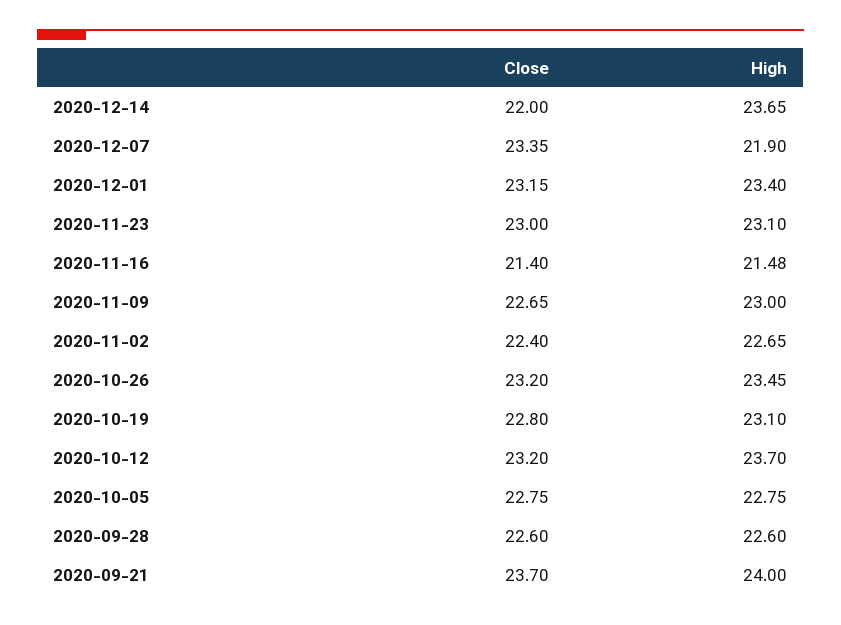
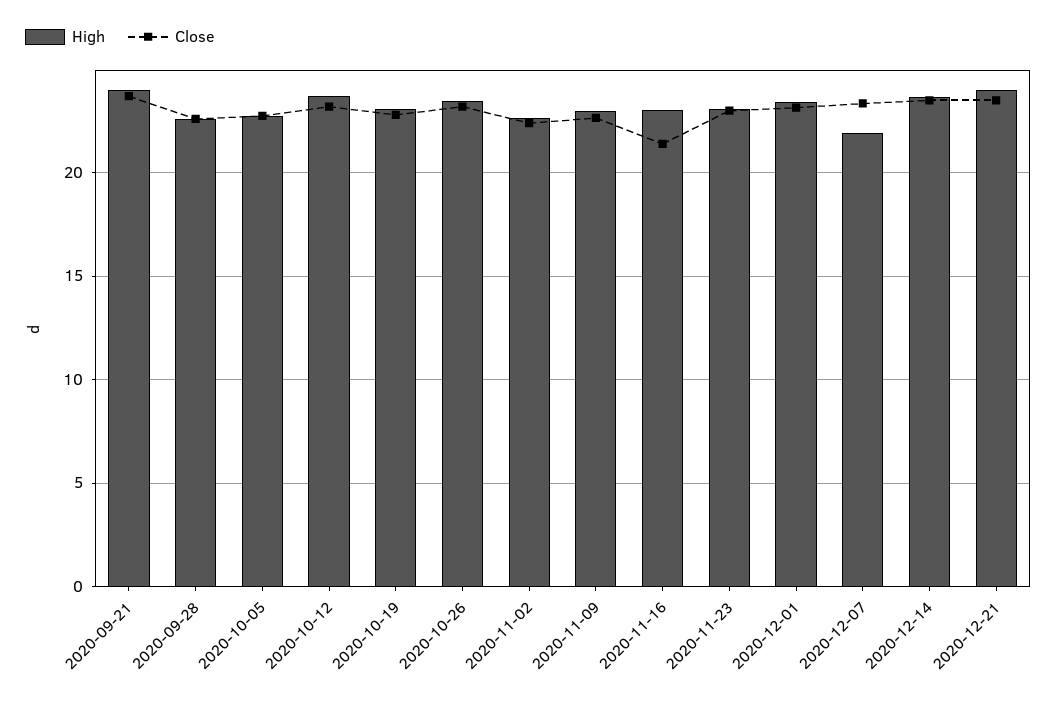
Close, 2020-12-14: 22 -> 23.5
High, 2020-11-16: 21.48 -> 23
High, 2020-12-21: none -> 24
Close, 2020-12-21: none -> 23.5

